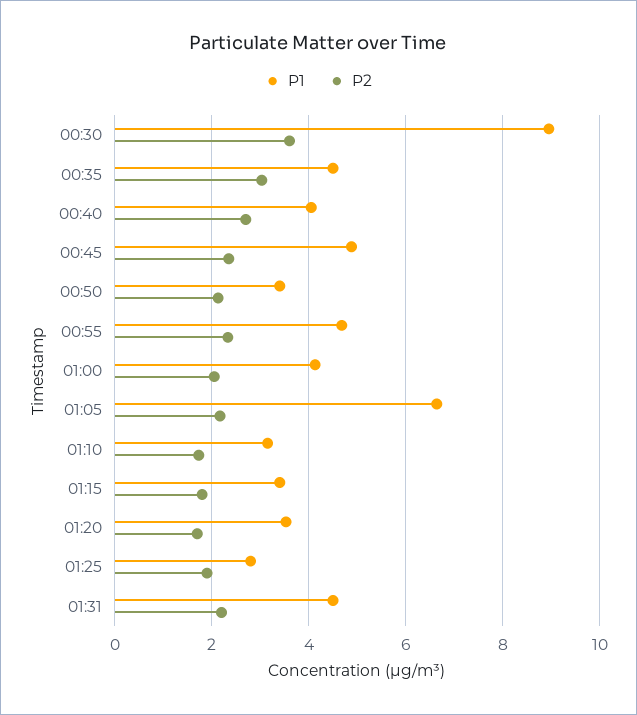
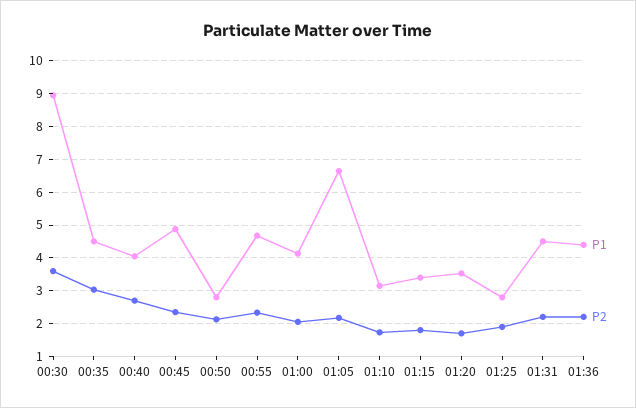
P1, 00:50: 3.4 -> 2.8
P1, 01:36: none -> 4.4
P2, 01:36: none -> 2.2

